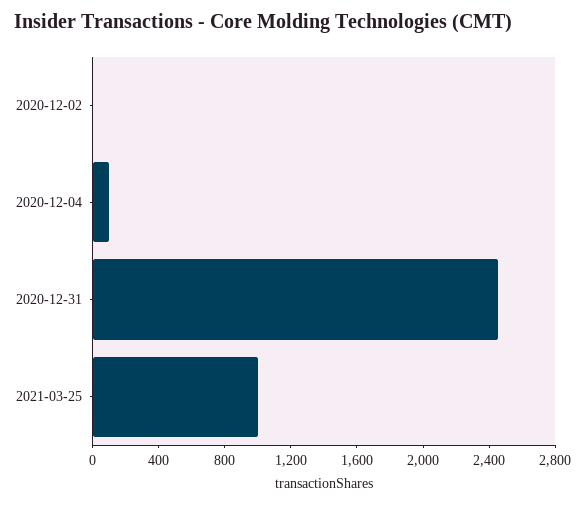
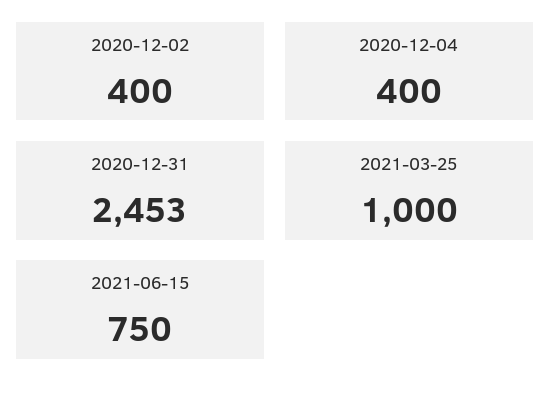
2020-12-02: 0 -> 400
2020-12-04: 100 -> 400
2021-06-15: none -> 750

